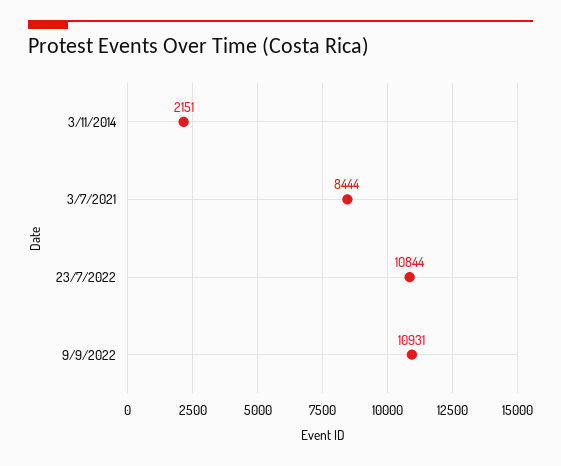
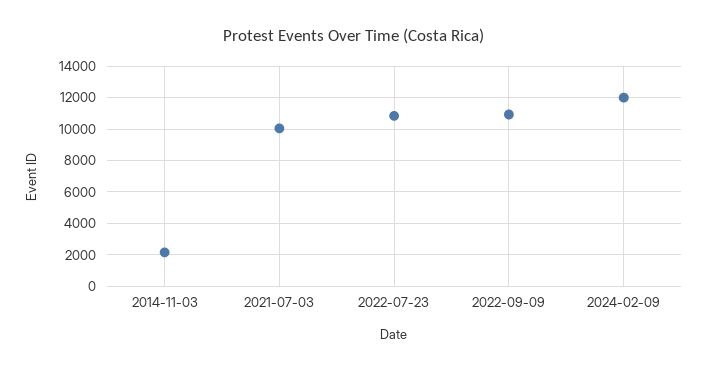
3/7/2021: 8444 -> 10000
2024-02-09: none -> 12000

